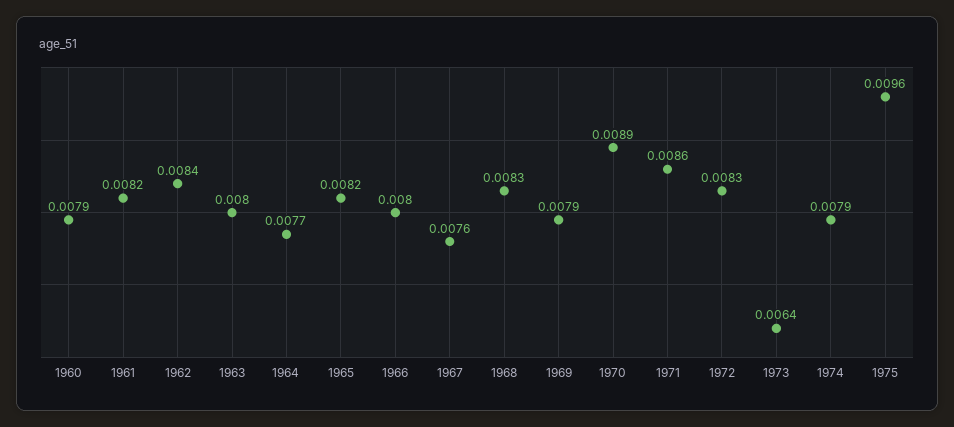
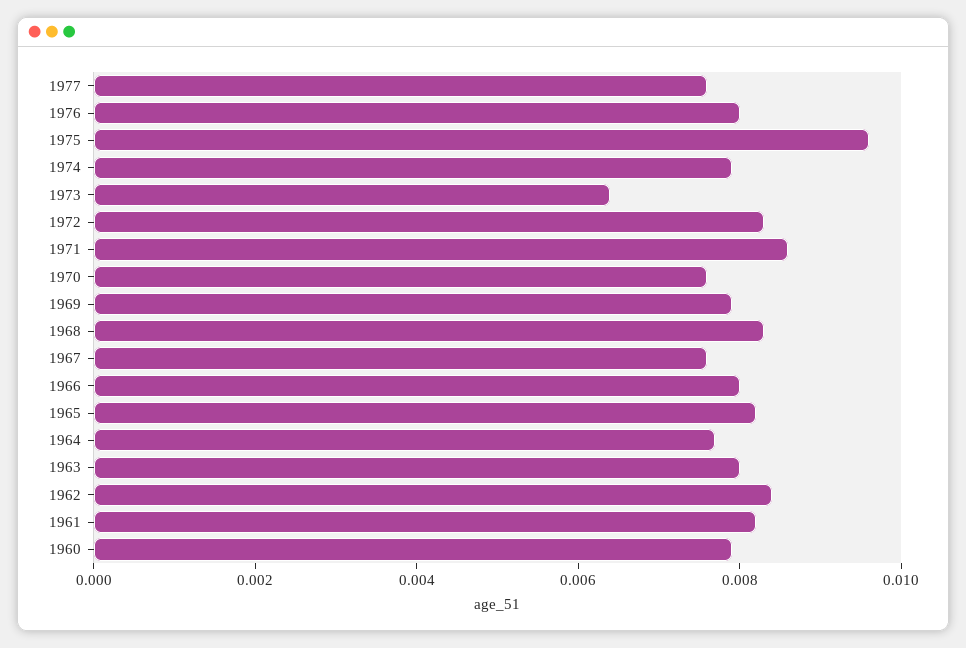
1970: 0.0089 -> 0.0075
1977: none -> 0.0075
1976: none -> 0.008

